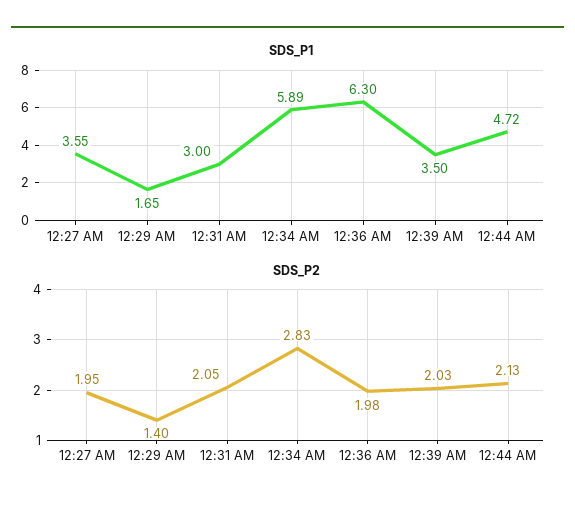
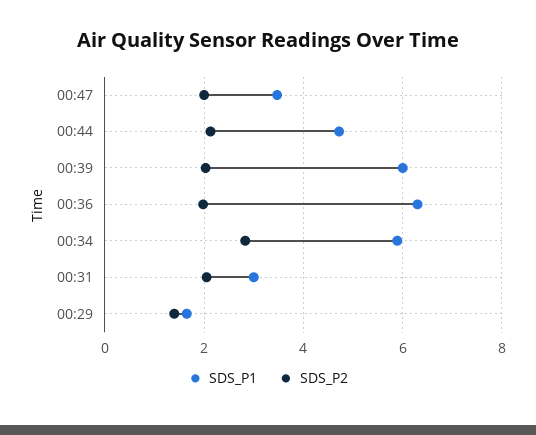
SDS_P1, 12:27 AM: 3.55 -> none
SDS_P1, 12:39 AM: 3.5 -> 6
SDS_P2, 12:27 AM: 1.95 -> none
SDS_P1, 00:47: none -> 3.4
SDS_P2, 00:47: none -> 2

